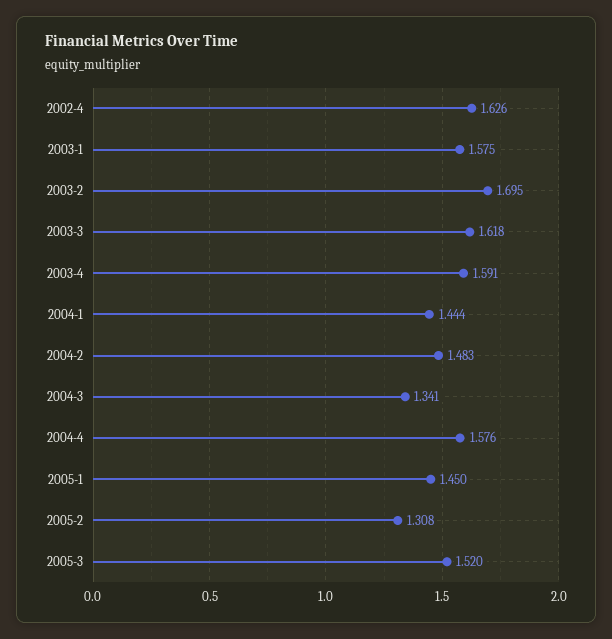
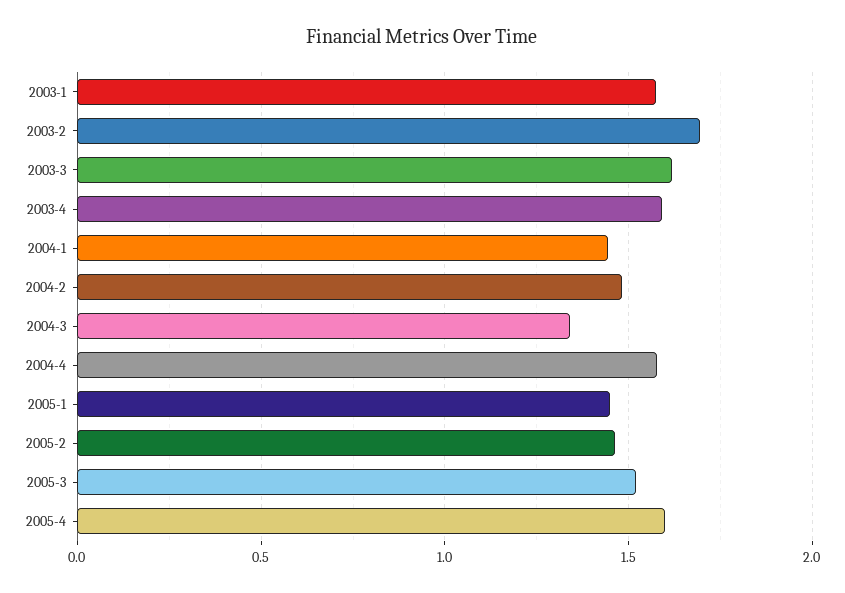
2002-4: 1.626 -> none
2005-2: 1.308 -> 1.45
2005-4: none -> 1.6

